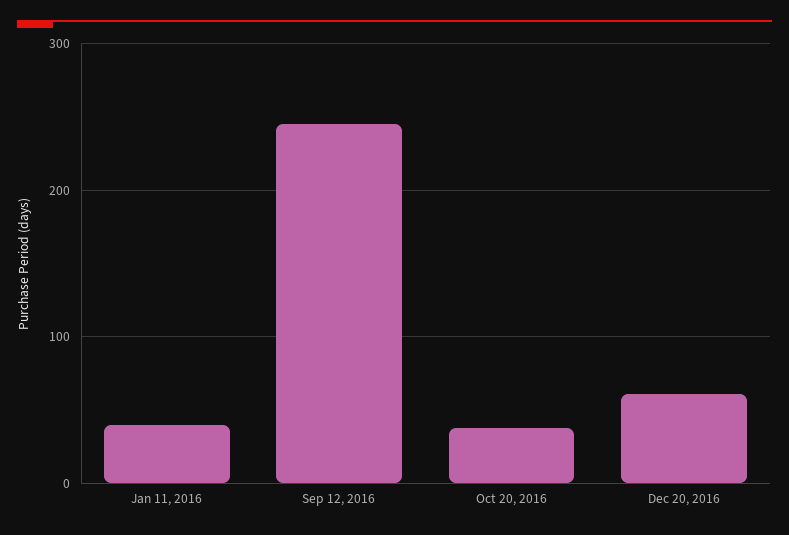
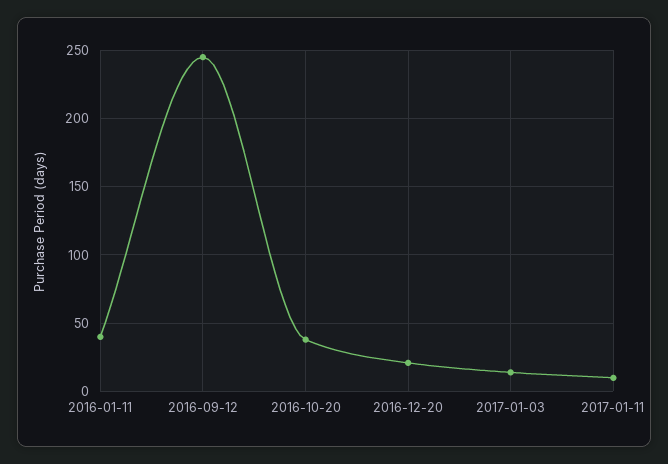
Dec 20, 2016: 60 -> 20
2017-01-03: none -> 15
2017-01-11: none -> 10

